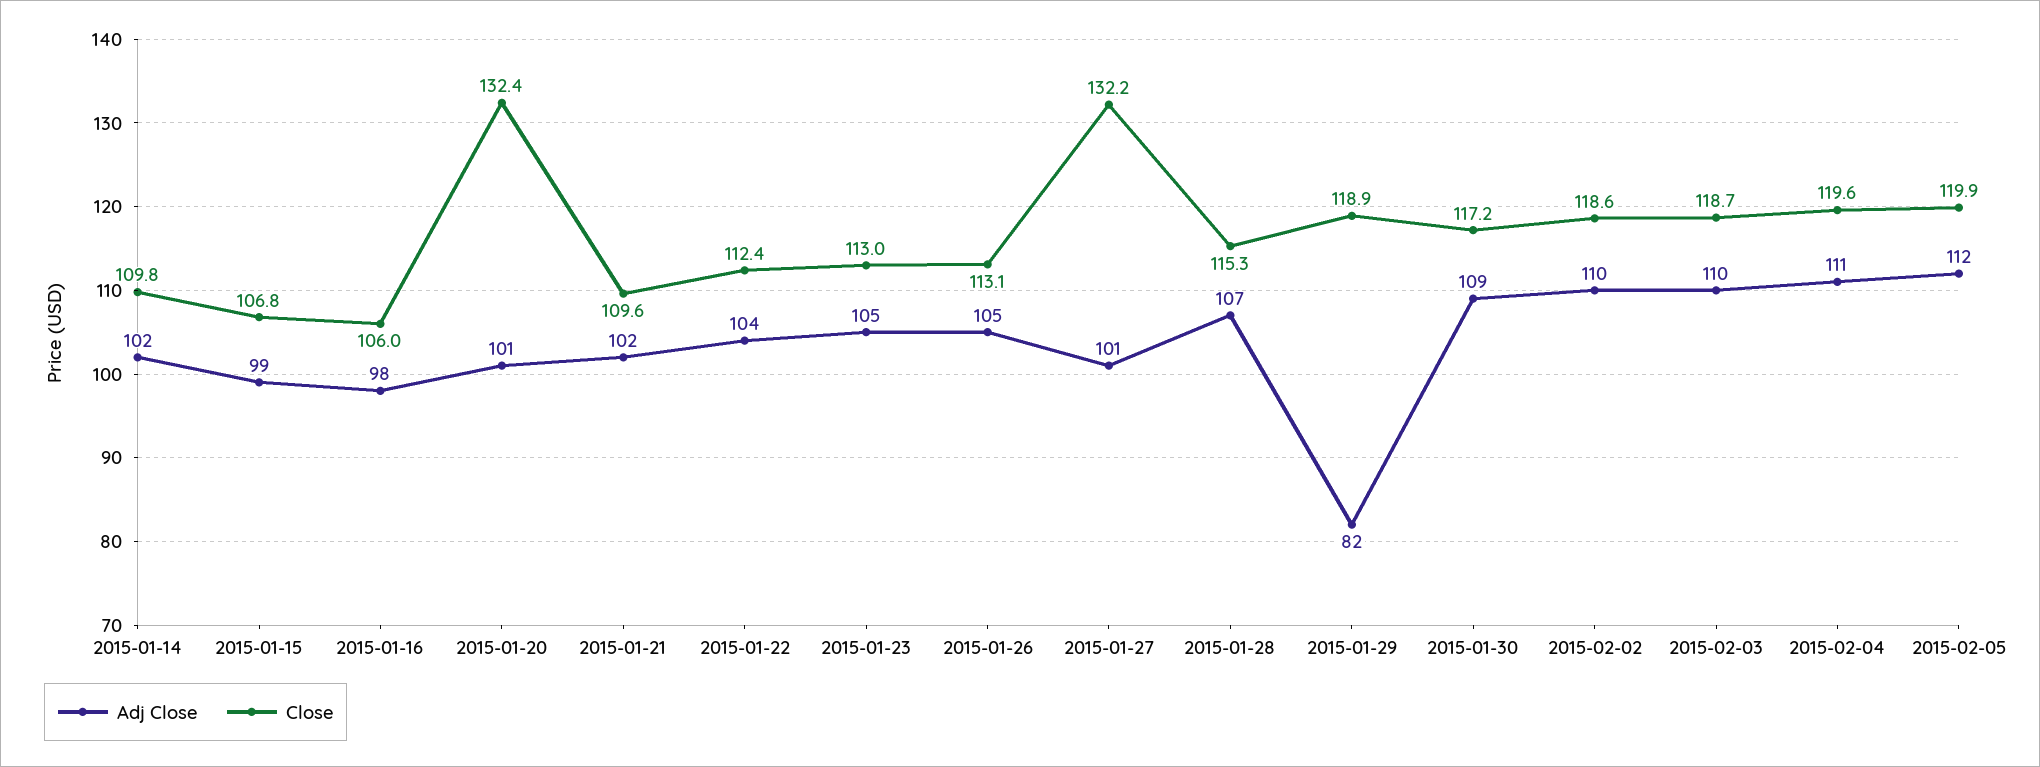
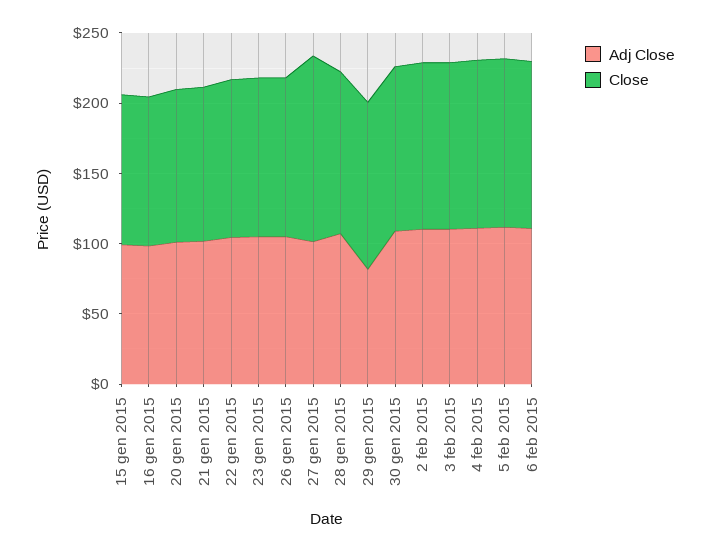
Adj Close, 2015-01-14: 102 -> none
Close, 2015-01-14: 109.8 -> none
Close, 2015-01-20: 132.4 -> 110
Adj Close, 6 feb 2015: none -> 110
Close, 6 feb 2015: none -> 120

